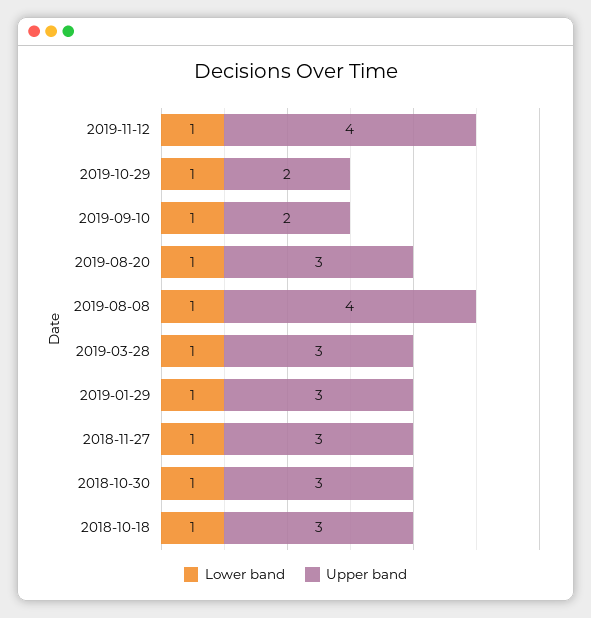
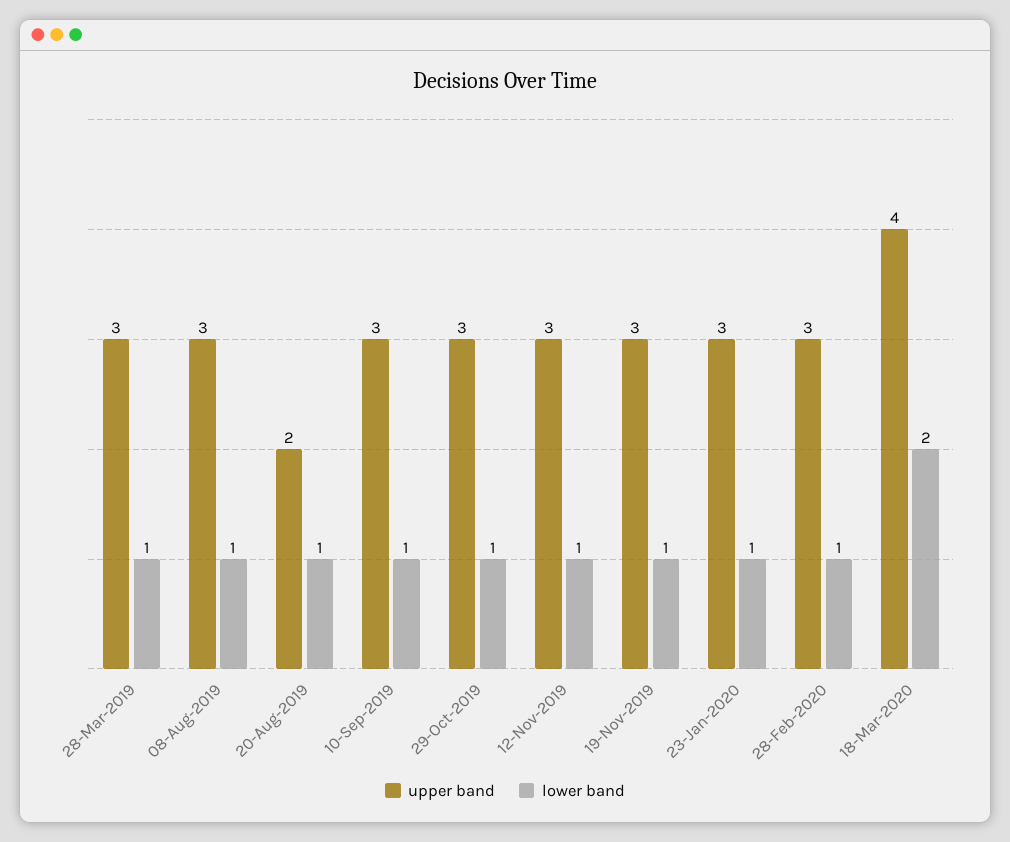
Upper band, 2019-11-12: 4 -> 3
Upper band, 2019-10-29: 2 -> 3
Upper band, 2019-09-10: 2 -> 3
Upper band, 2019-08-20: 3 -> 2
Upper band, 2019-08-08: 4 -> 3
Lower band, 2019-01-29: 1 -> none
Upper band, 2019-01-29: 3 -> none
Lower band, 2018-11-27: 1 -> none
Upper band, 2018-11-27: 3 -> none
Lower band, 2018-10-30: 1 -> none
Upper band, 2018-10-30: 3 -> none
Lower band, 2018-10-18: 1 -> none
Upper band, 2018-10-18: 3 -> none
Upper band, 19-Nov-2019: none -> 3
Lower band, 19-Nov-2019: none -> 1
Upper band, 23-Jan-2020: none -> 3
Lower band, 23-Jan-2020: none -> 1
Upper band, 28-Feb-2020: none -> 3
Lower band, 28-Feb-2020: none -> 1
Upper band, 18-Mar-2020: none -> 4
Lower band, 18-Mar-2020: none -> 2

